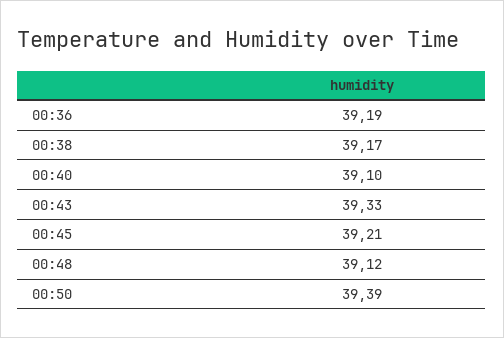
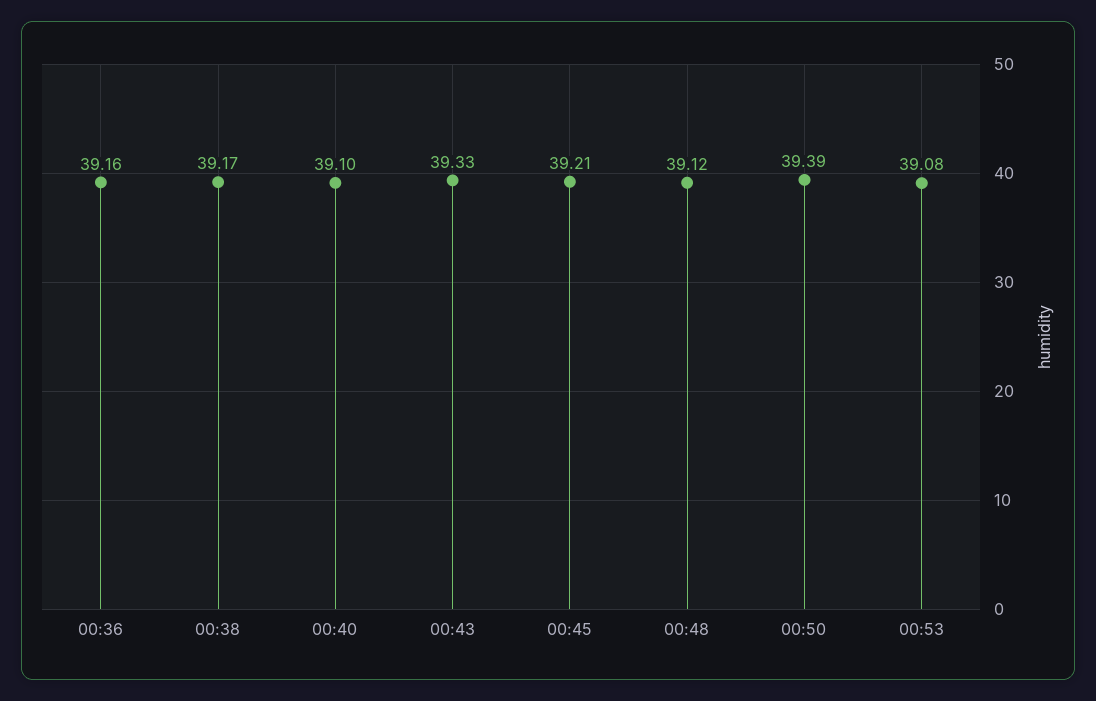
00:36: 39.19 -> 39.16
00:53: none -> 39.08

